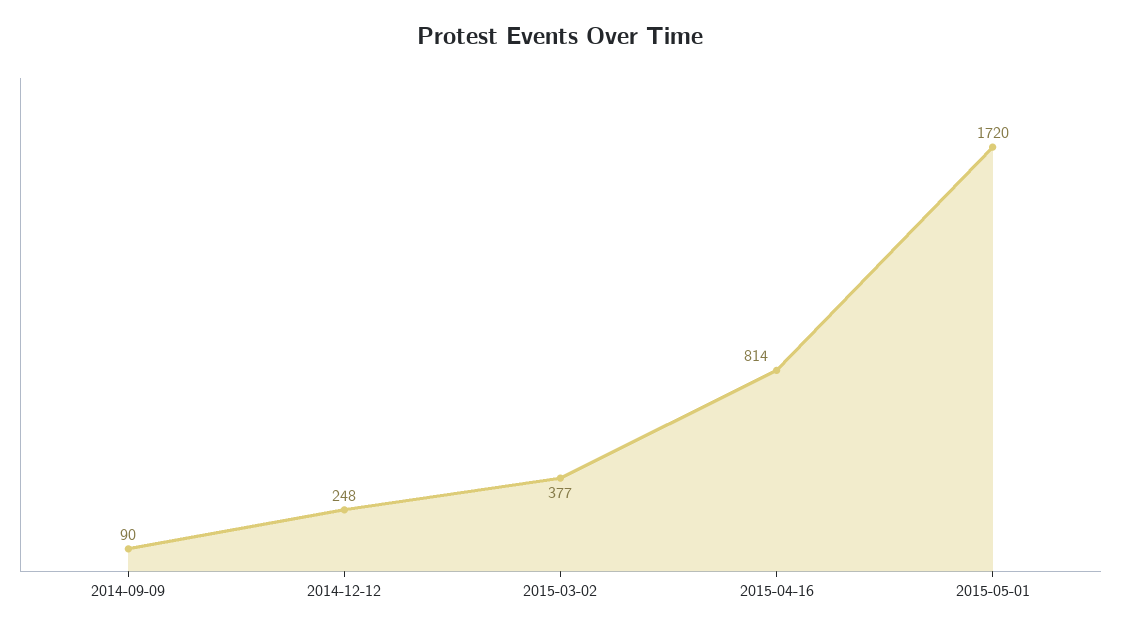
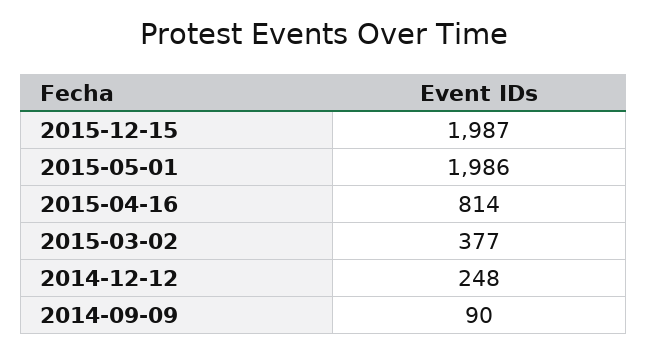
2015-05-01: 1720 -> 1986
2015-12-15: none -> 1987

